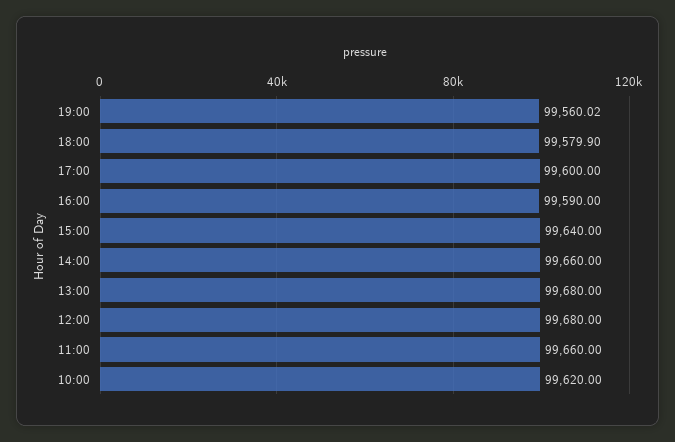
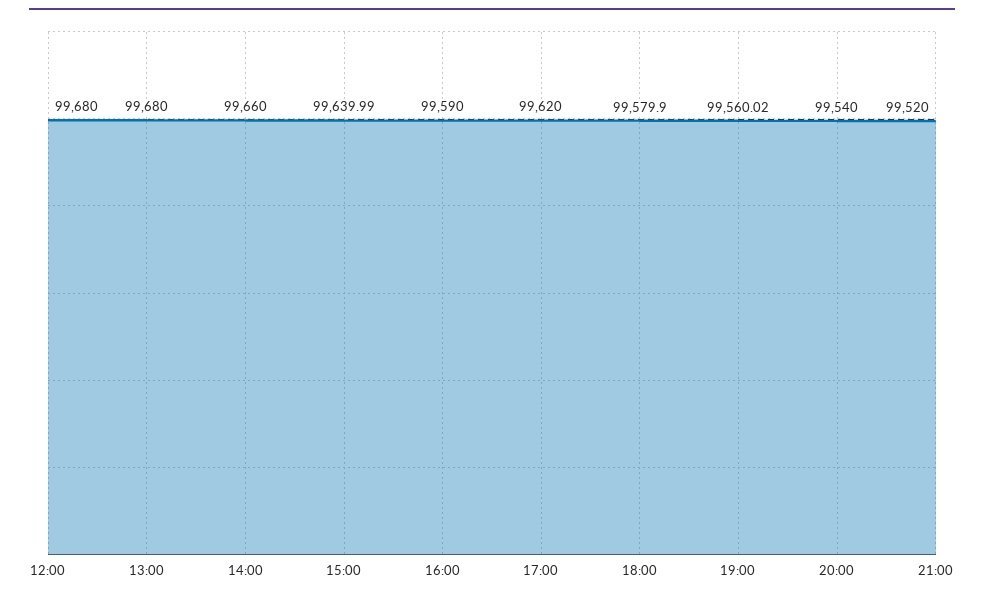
17:00: 99600 -> 99620
15:00: 99640 -> 99639.99
11:00: 99660 -> none
10:00: 99620 -> none
20:00: none -> 99540
21:00: none -> 99520

